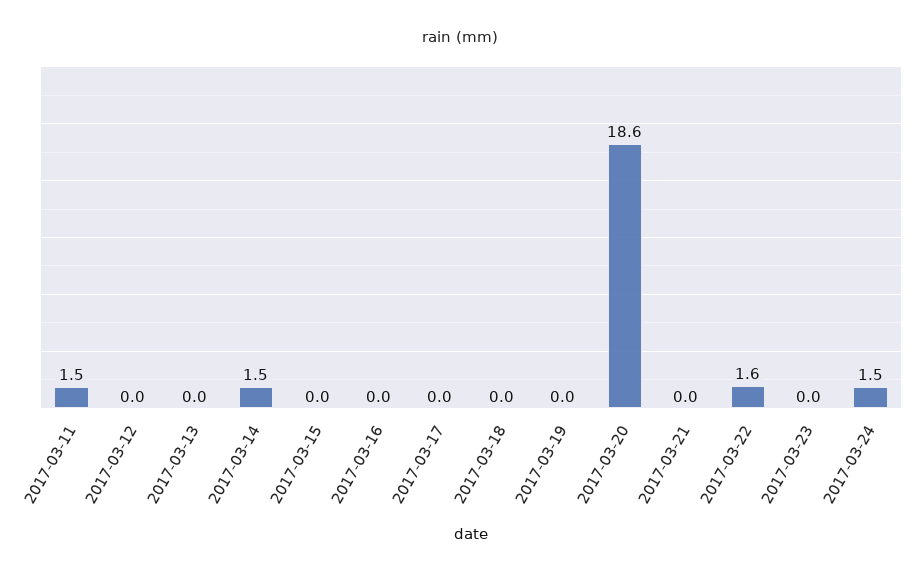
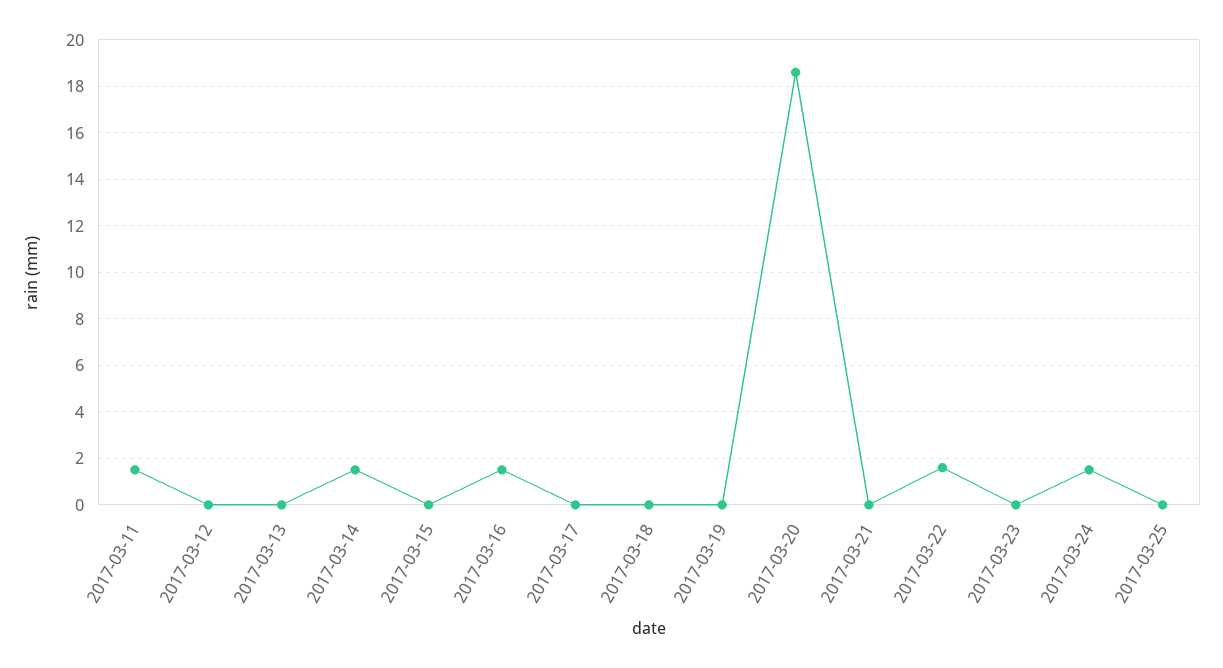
2017-03-16: 0 -> 1.5
2017-03-25: none -> 0

